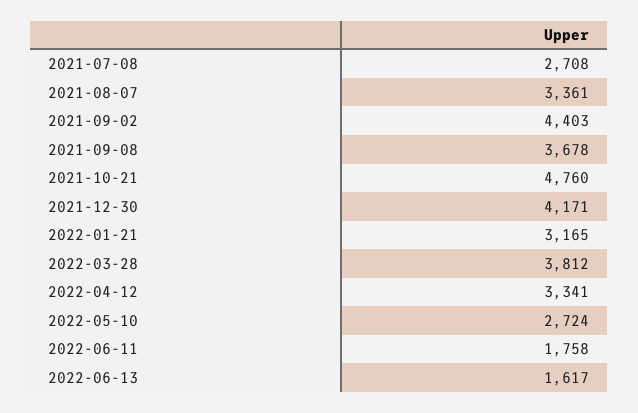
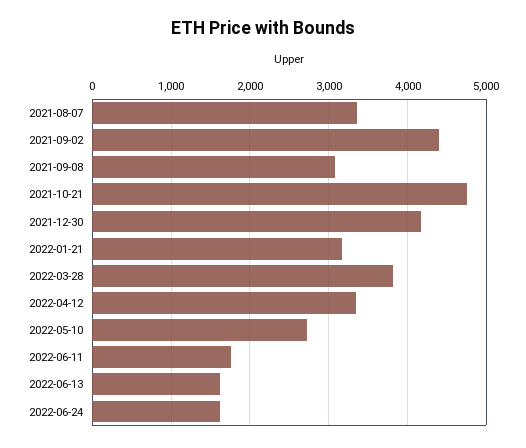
2021-07-08: 2708 -> none
2021-09-08: 3678 -> 3100
2022-06-24: none -> 1600

